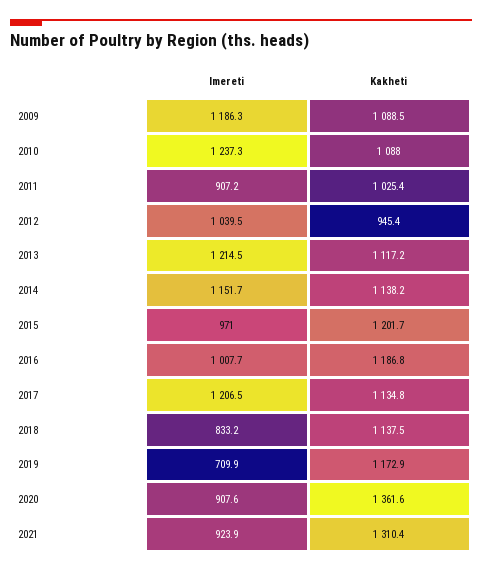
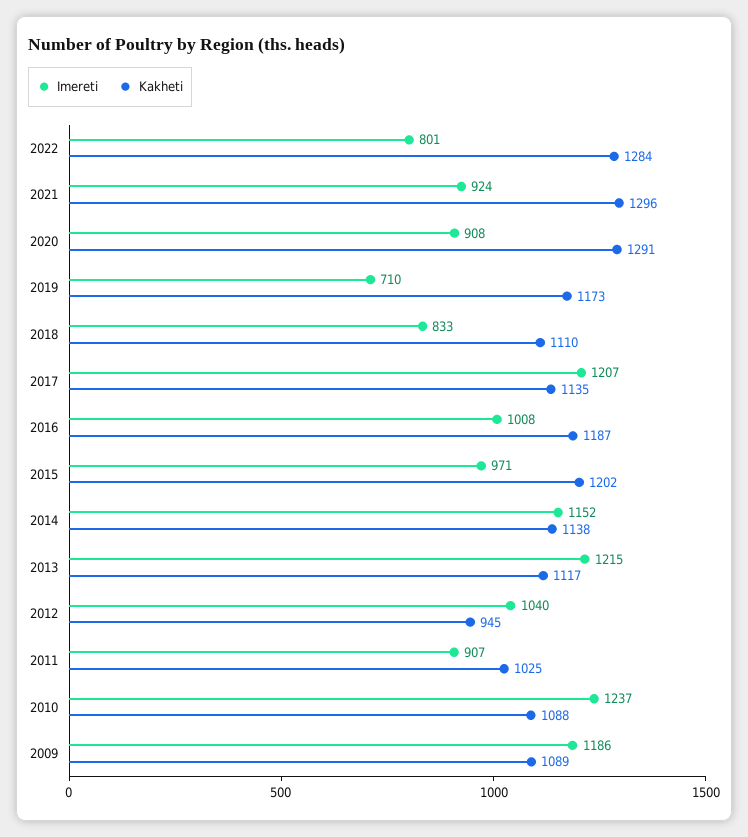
Kakheti, 2018: 1137.5 -> 1110
Kakheti, 2020: 1361.6 -> 1291
Kakheti, 2021: 1310.4 -> 1296
Imereti, 2022: none -> 801
Kakheti, 2022: none -> 1284

